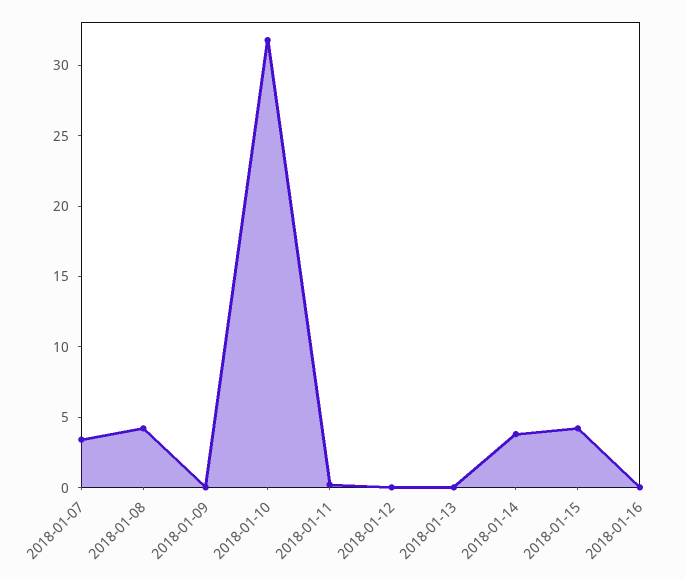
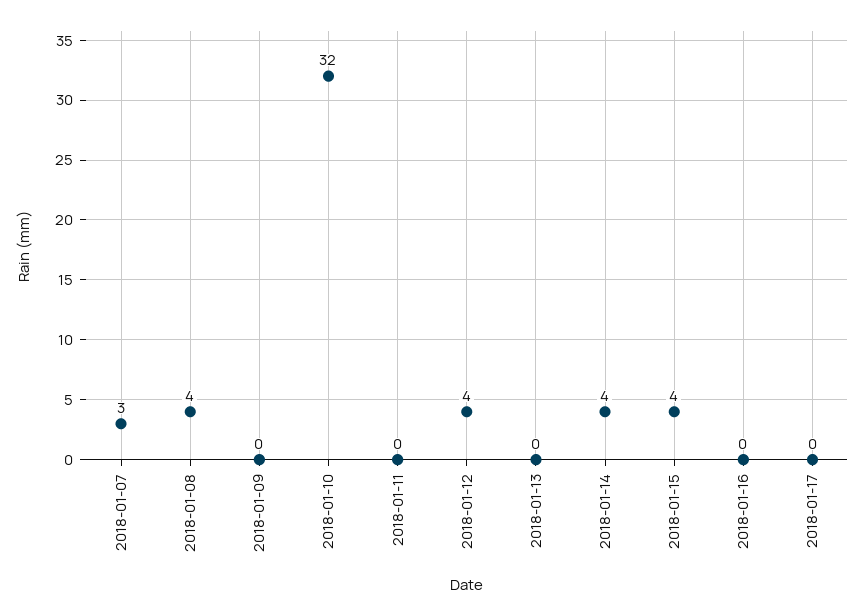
2018-01-12: 0 -> 4
2018-01-17: none -> 0

